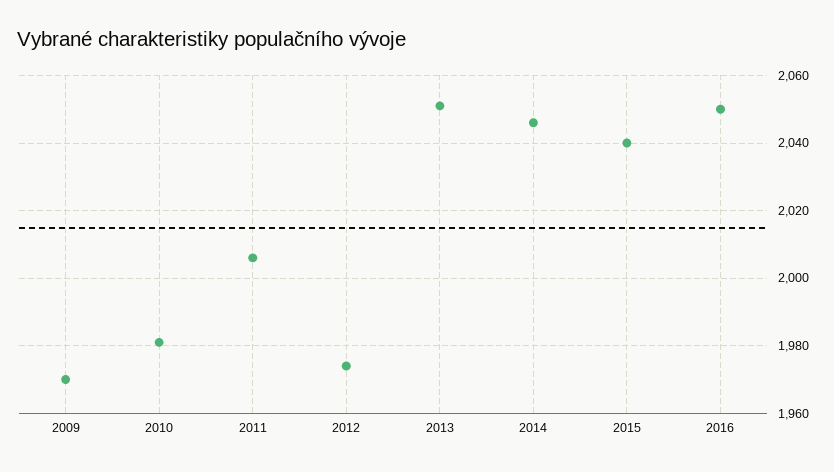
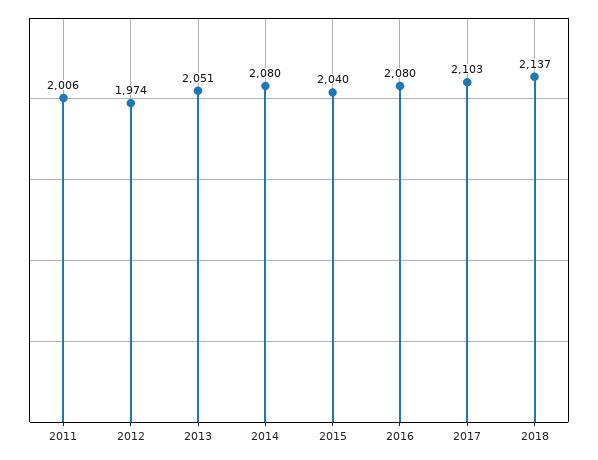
2009: 1970 -> none
2010: 1980 -> none
2014: 2045 -> 2080
2016: 2050 -> 2080
2017: none -> 2103
2018: none -> 2137

